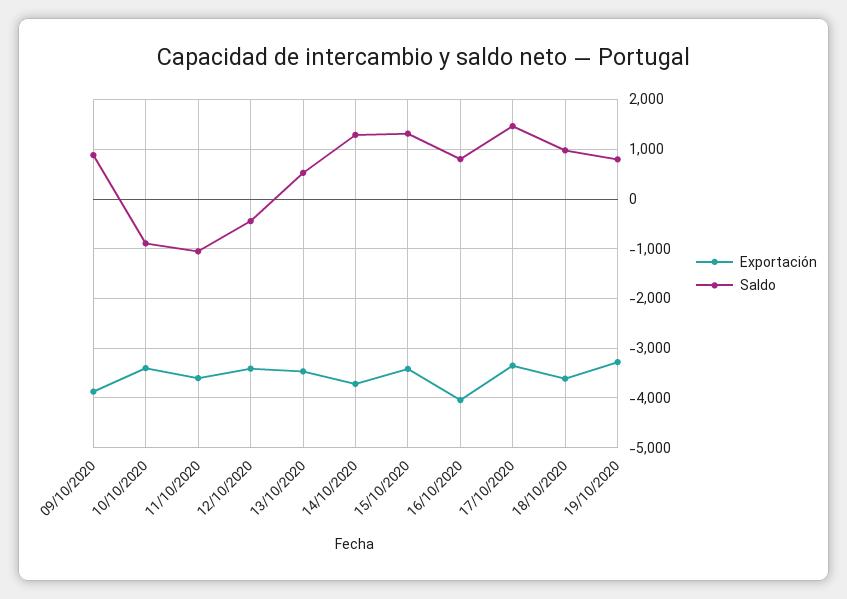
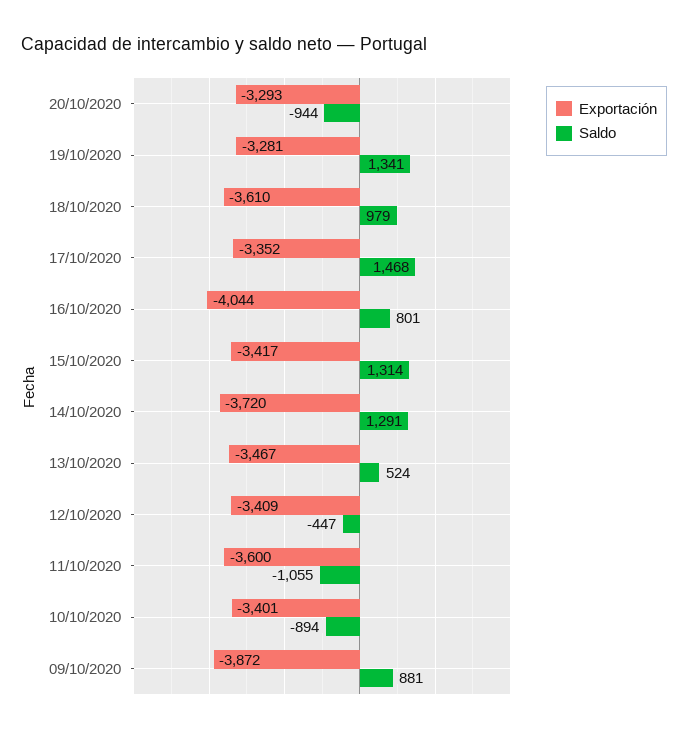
Saldo, 19/10/2020: 800 -> 1341
Exportación, 20/10/2020: none -> -3293
Saldo, 20/10/2020: none -> -944

